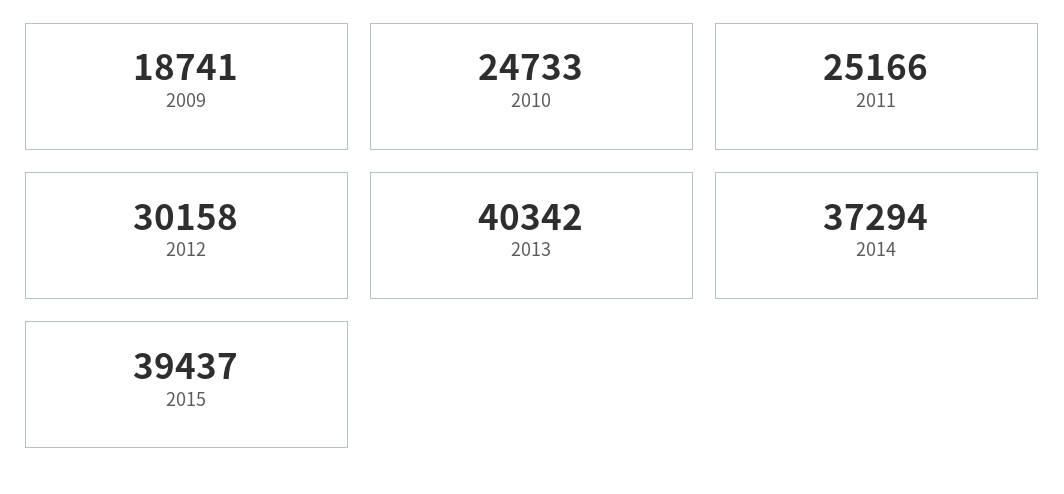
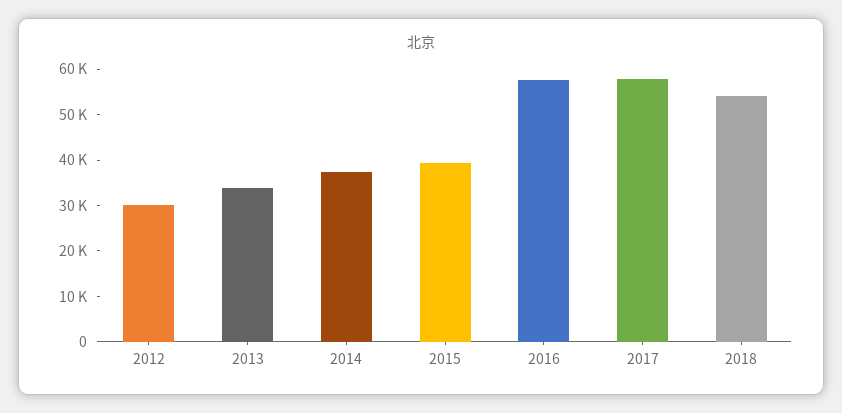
2009: 18741 -> none
2010: 24733 -> none
2011: 25166 -> none
2013: 40342 -> 34000
2016: none -> 58000
2017: none -> 58000
2018: none -> 54000

